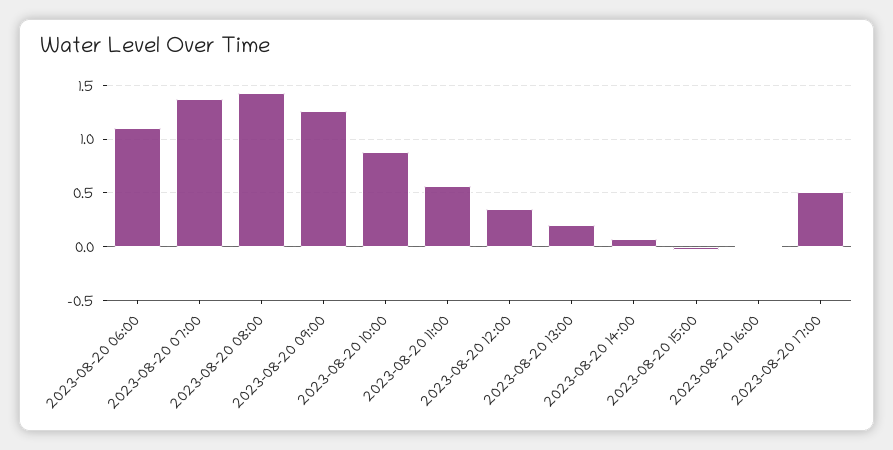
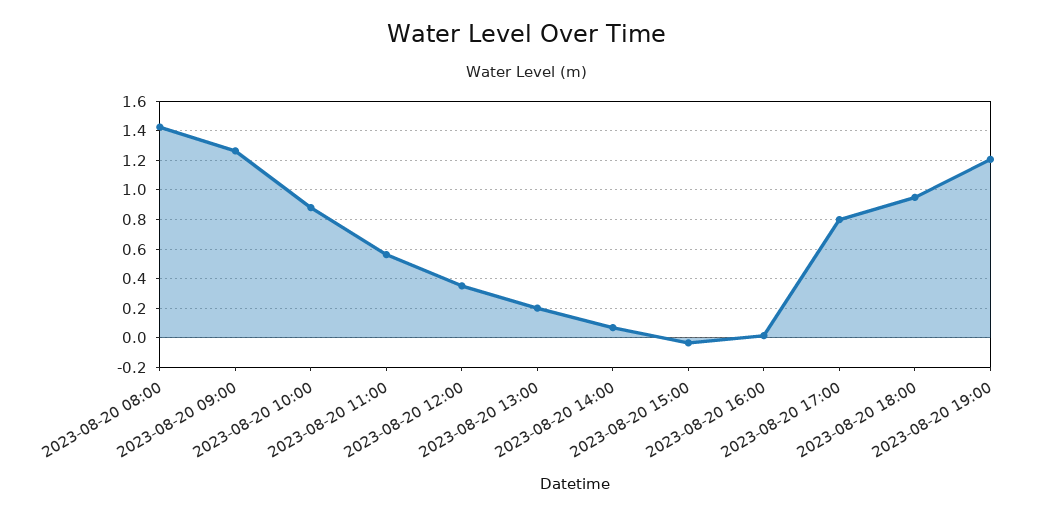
2023-08-20 06:00: 1.1 -> none
2023-08-20 07:00: 1.4 -> none
2023-08-20 17:00: 0.5 -> 0.8
2023-08-20 18:00: none -> 0.95
2023-08-20 19:00: none -> 1.2

